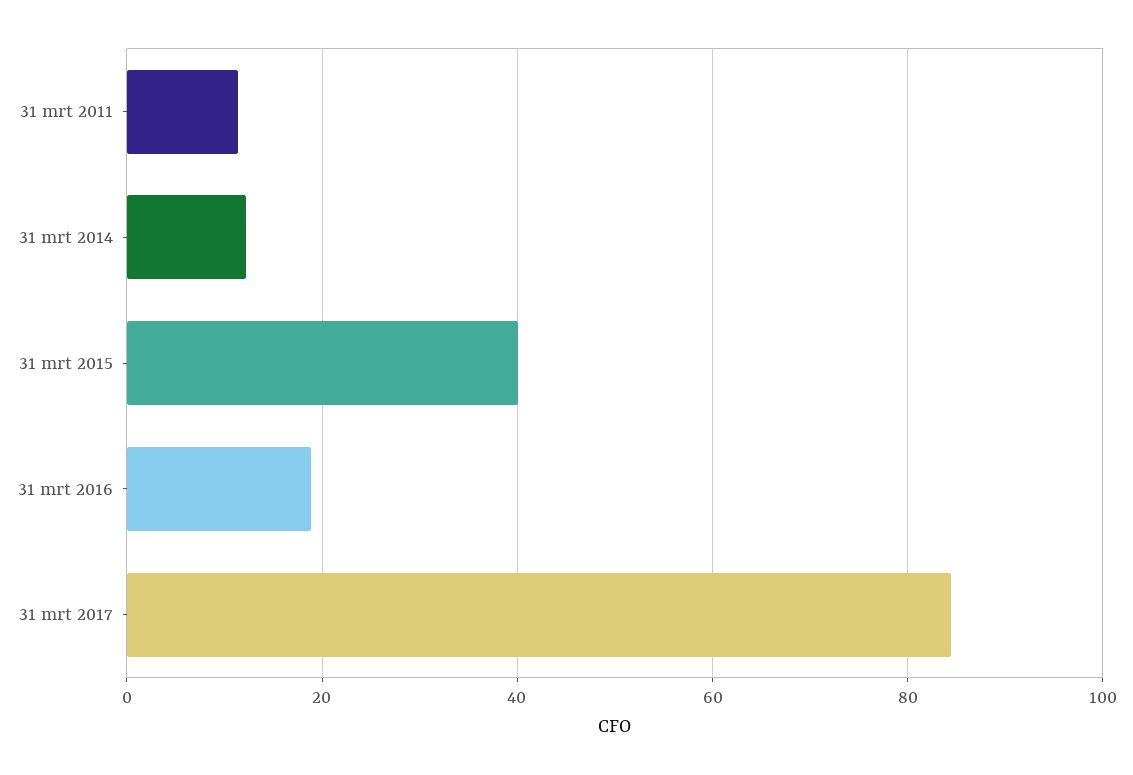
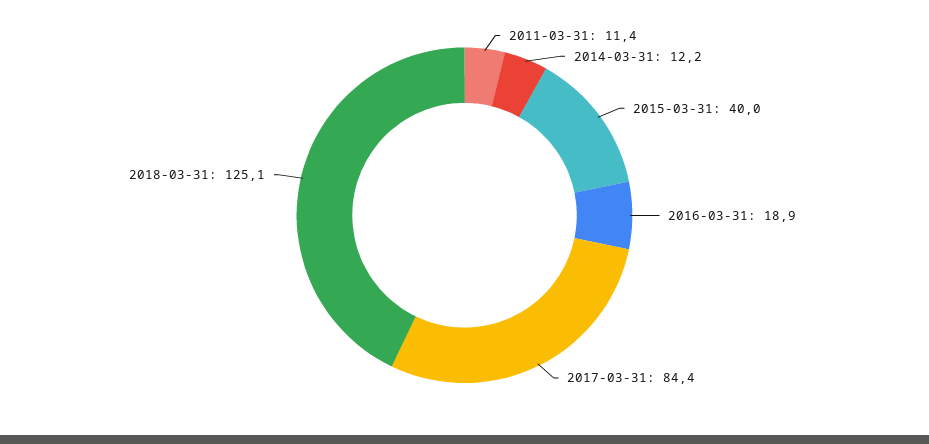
2018-03-31: none -> 125.1

